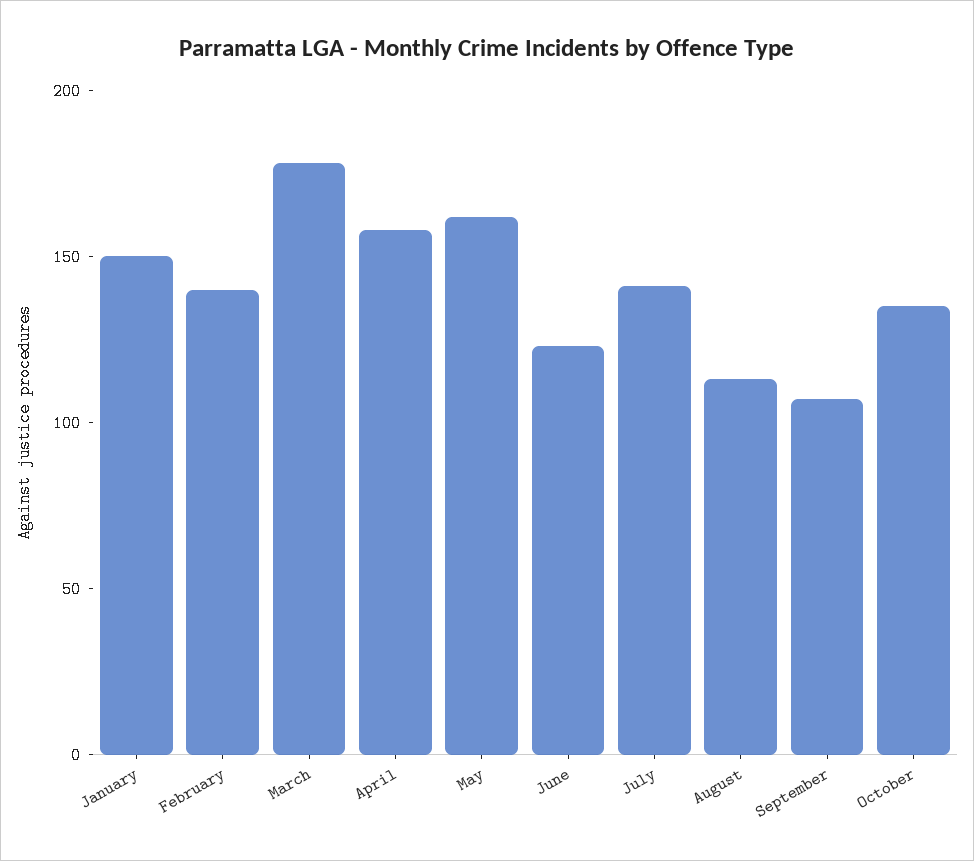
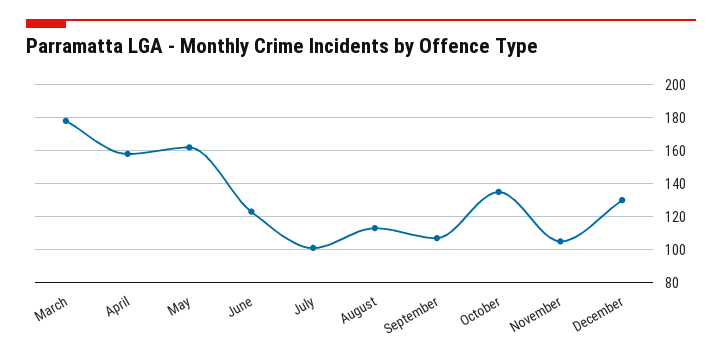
January: 150 -> none
February: 140 -> none
July: 140 -> 100
November: none -> 105
December: none -> 130

